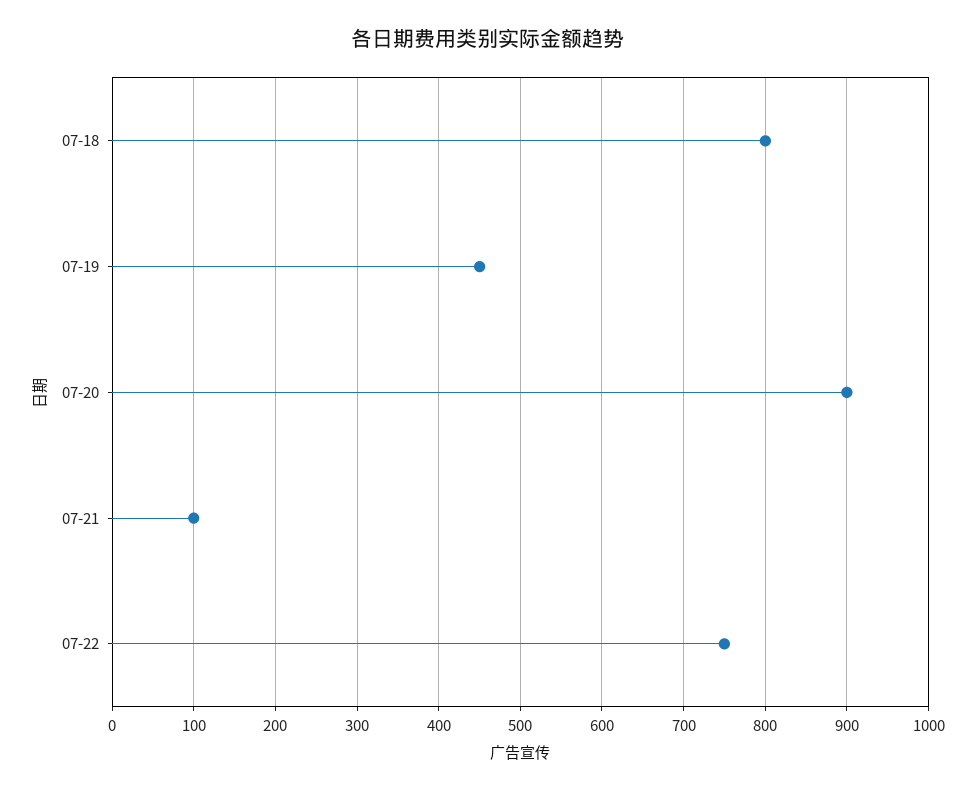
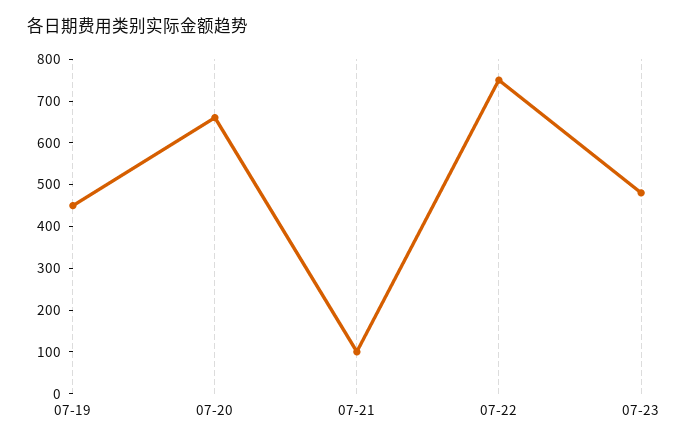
07-18: 800 -> none
07-20: 900 -> 660
07-23: none -> 480

